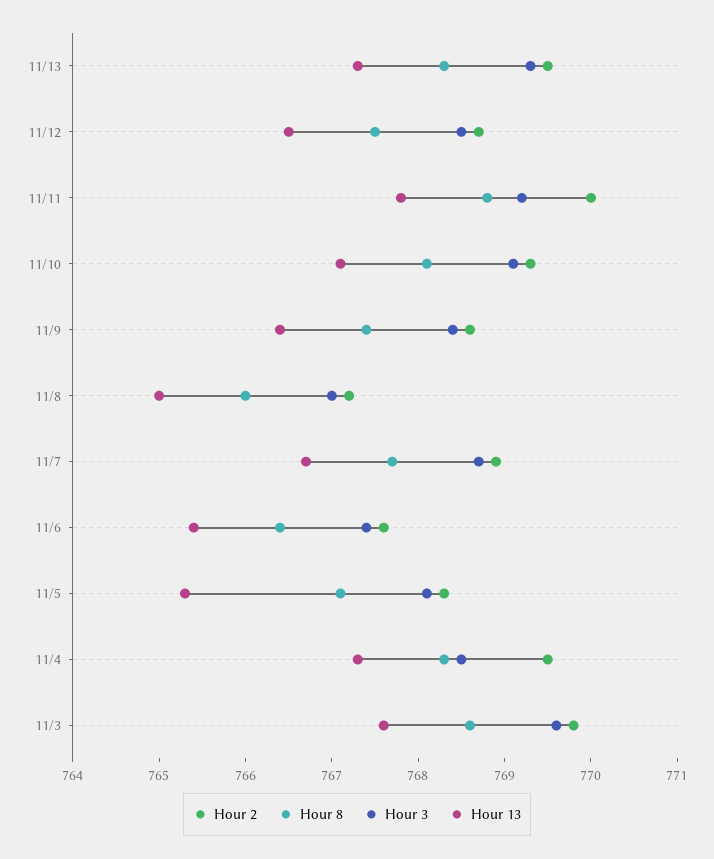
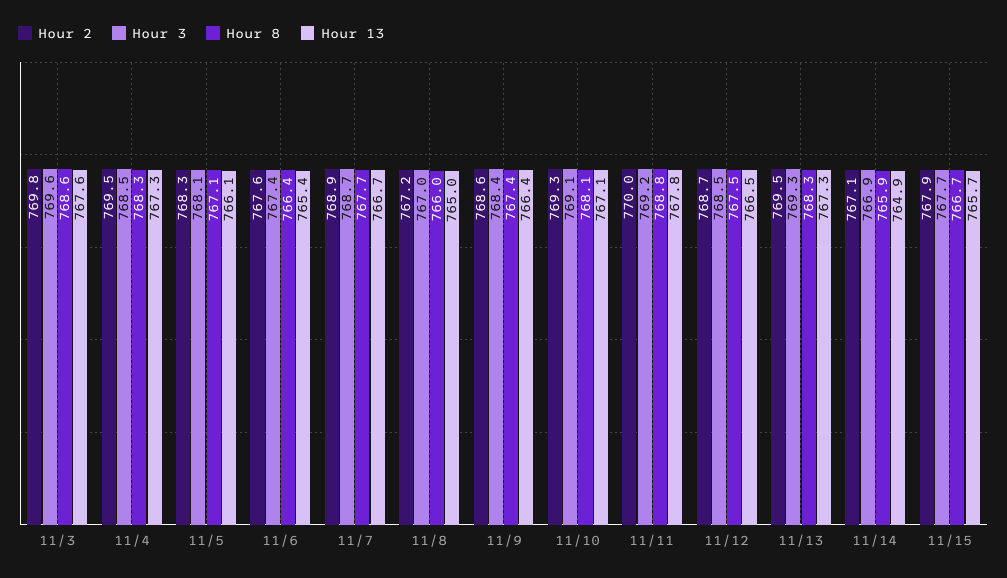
Hour 13, 11/5: 765.3 -> 766.1
Hour 2, 11/14: none -> 767.1
Hour 3, 11/14: none -> 766.9
Hour 8, 11/14: none -> 765.9
Hour 13, 11/14: none -> 764.9
Hour 2, 11/15: none -> 767.9
Hour 3, 11/15: none -> 767.7
Hour 8, 11/15: none -> 766.7
Hour 13, 11/15: none -> 765.7

